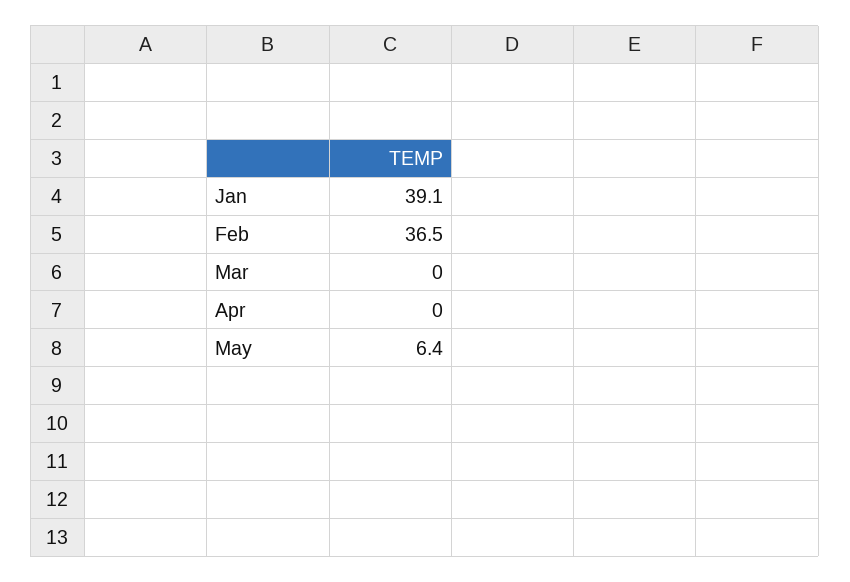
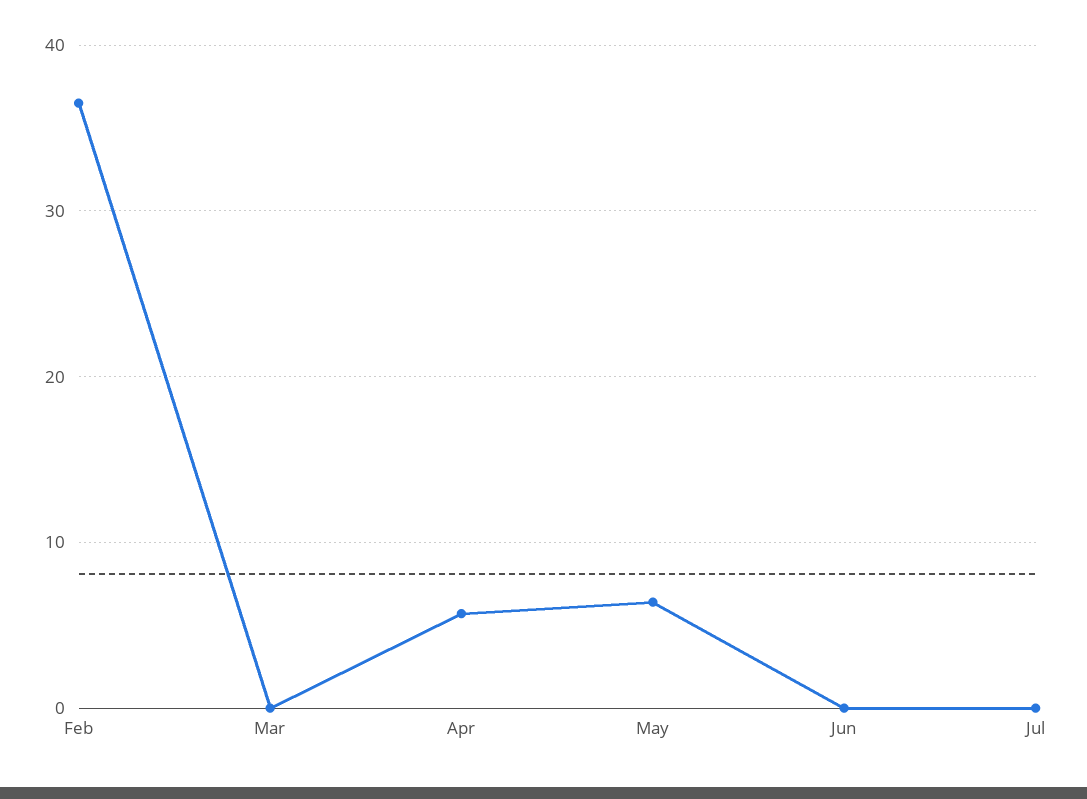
Jan: 39.1 -> none
Apr: 0 -> 6
Jun: none -> 0
Jul: none -> 0

